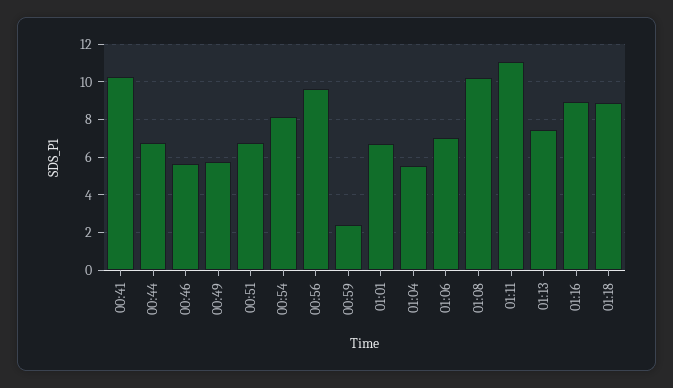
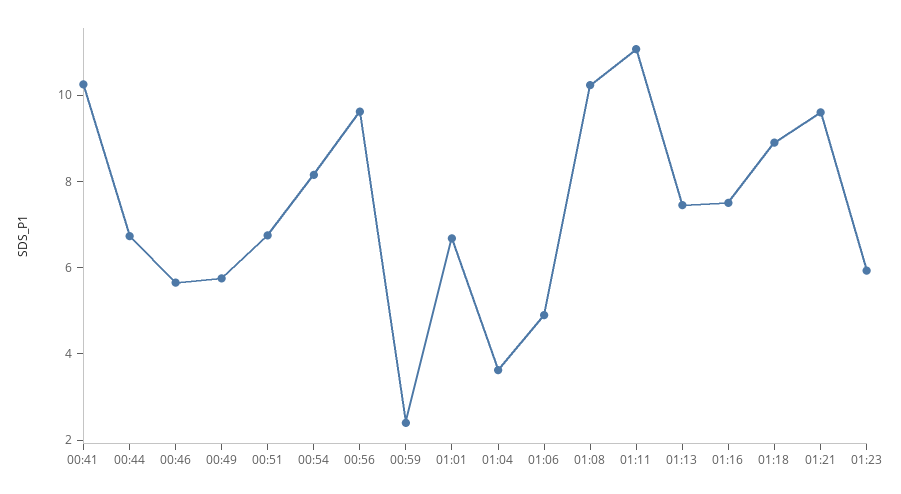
01:04: 5.5 -> 3.5
01:06: 7 -> 5
01:16: 9 -> 7.5
01:21: none -> 9.5
01:23: none -> 6

